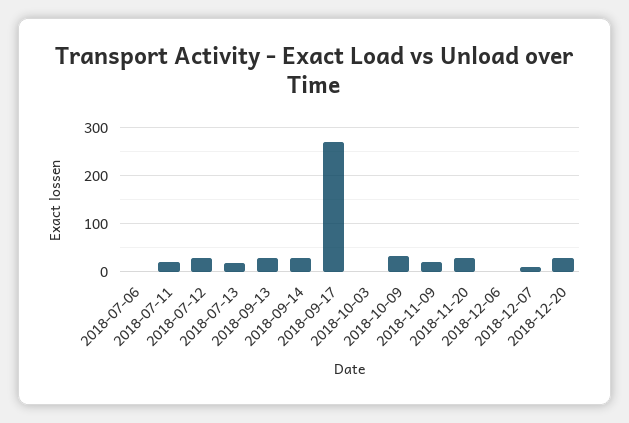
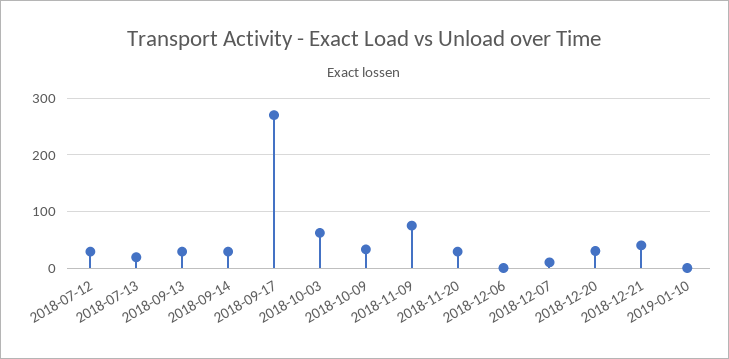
2018-07-06: 0 -> none
2018-07-11: 20 -> none
2018-10-03: 0 -> 60
2018-11-09: 20 -> 80
2018-12-21: none -> 40
2019-01-10: none -> 0

